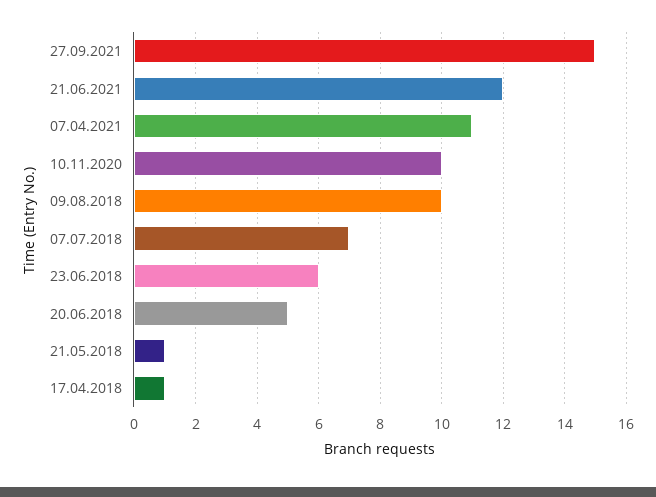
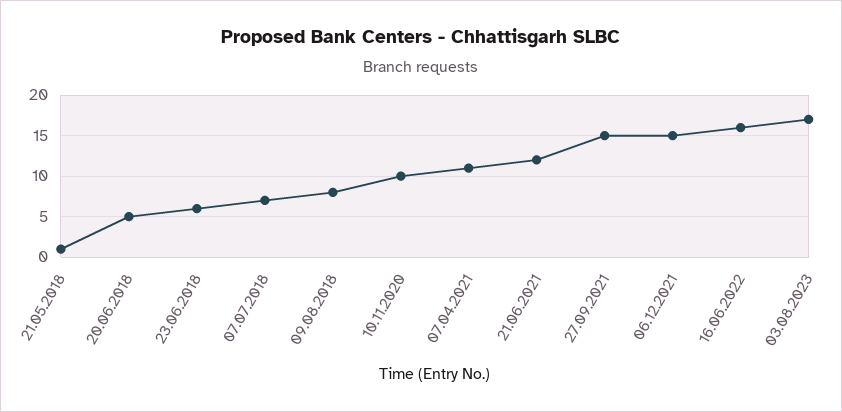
09.08.2018: 10 -> 8
17.04.2018: 1 -> none
06.12.2021: none -> 15
16.06.2022: none -> 16
03.08.2023: none -> 17

